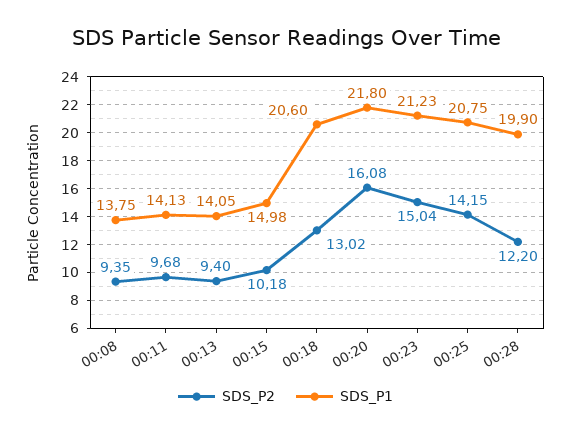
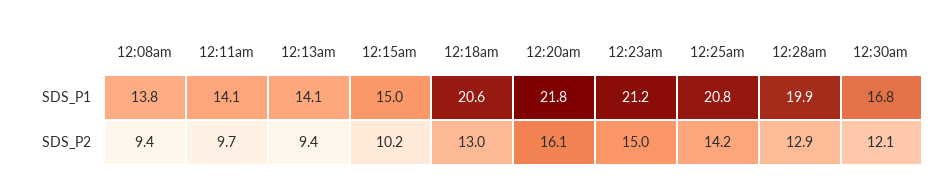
SDS_P2, 00:28: 12.2 -> 12.9
SDS_P1, 12:30am: none -> 16.8
SDS_P2, 12:30am: none -> 12.1

